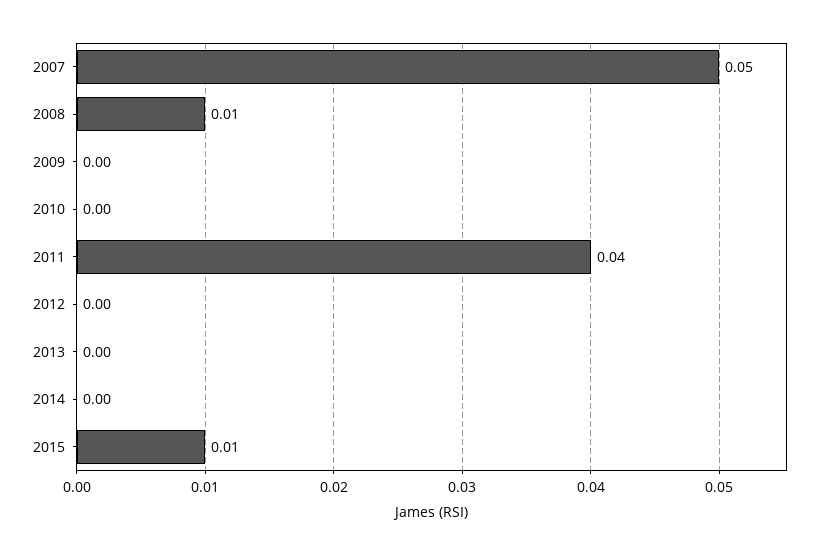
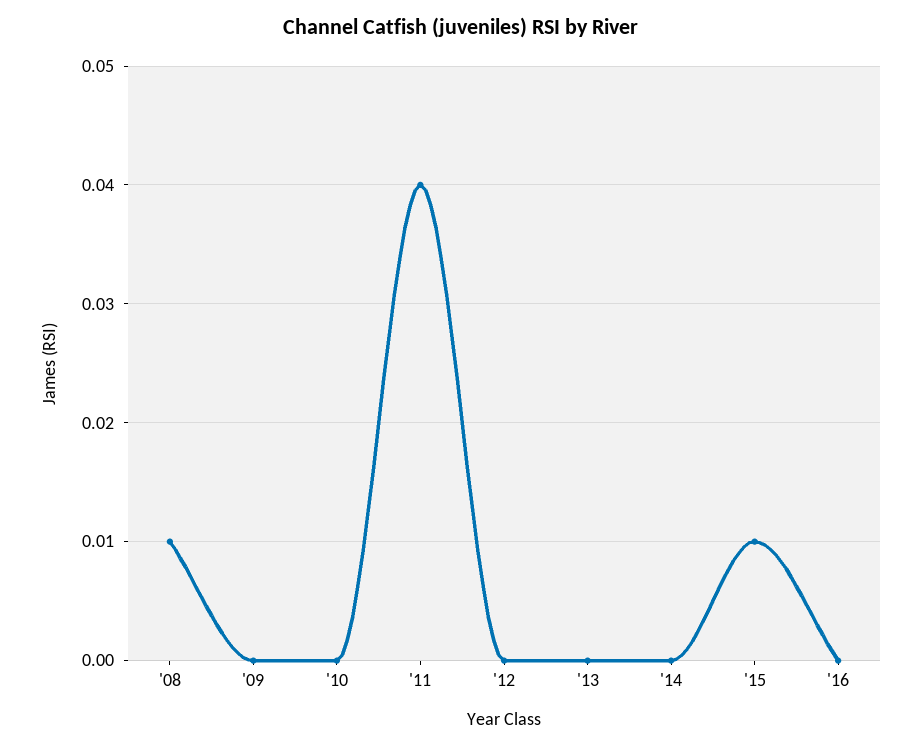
2007: 0.05 -> none
'16: none -> 0

